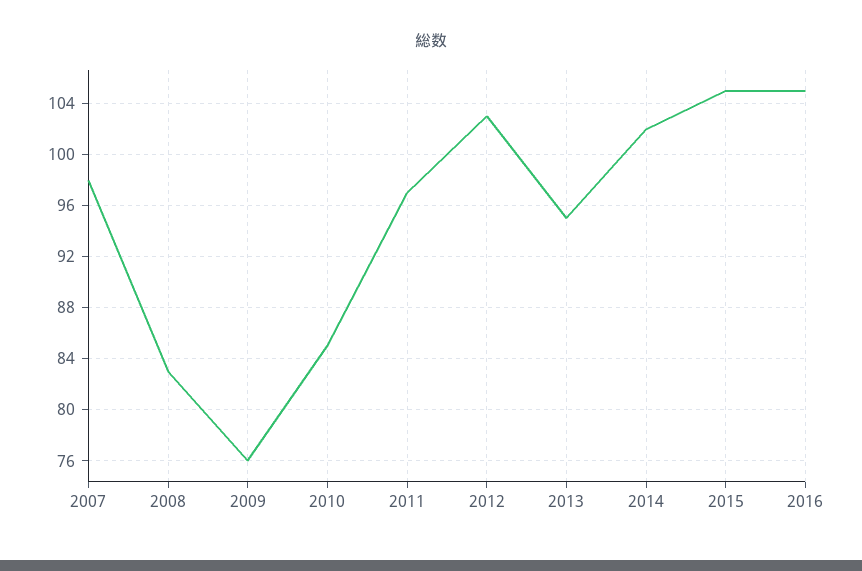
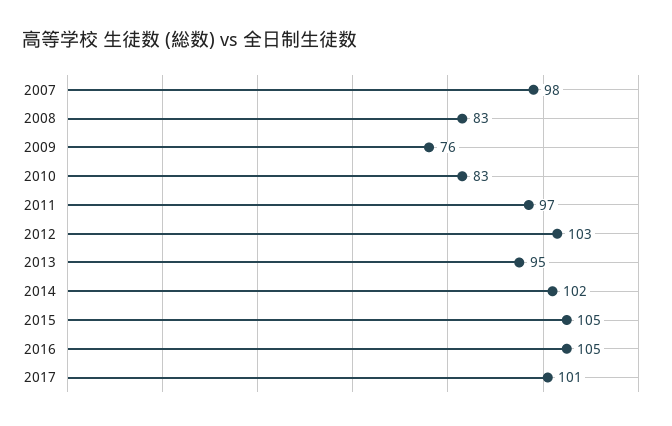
2010: 85 -> 83
2017: none -> 101

